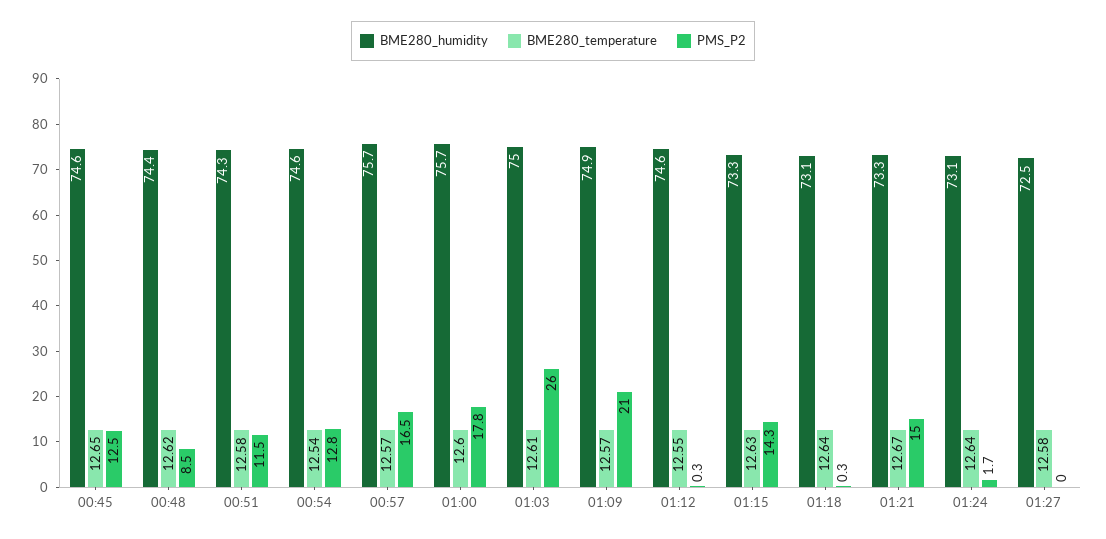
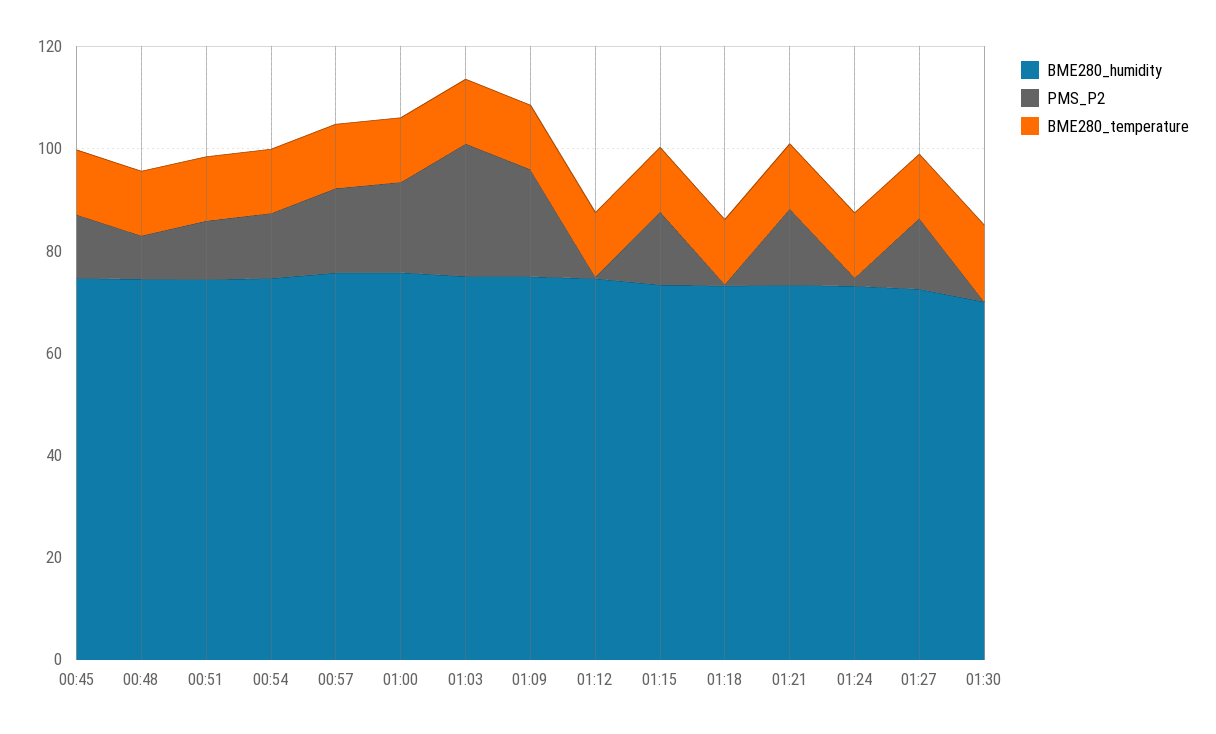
PMS_P2, 01:27: 0 -> 15
BME280_humidity, 01:30: none -> 70
PMS_P2, 01:30: none -> 0
BME280_temperature, 01:30: none -> 15

